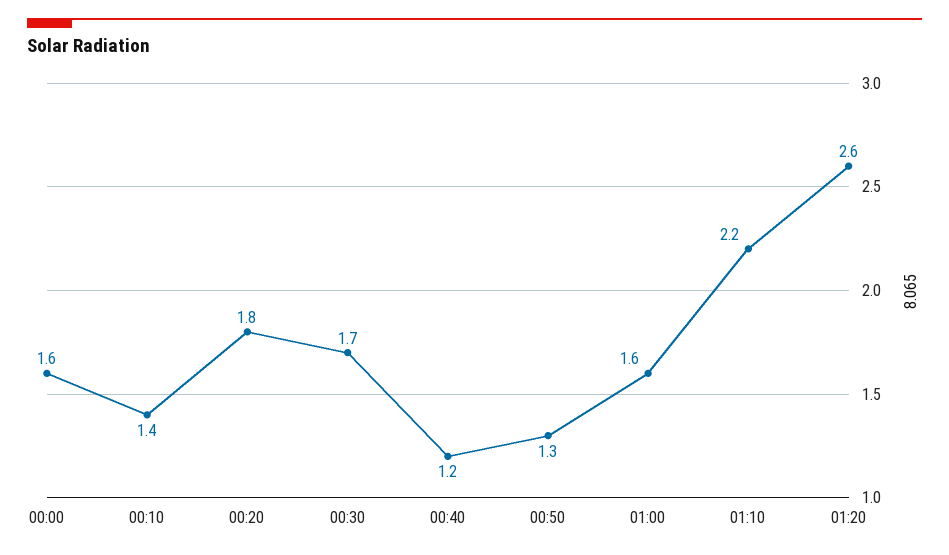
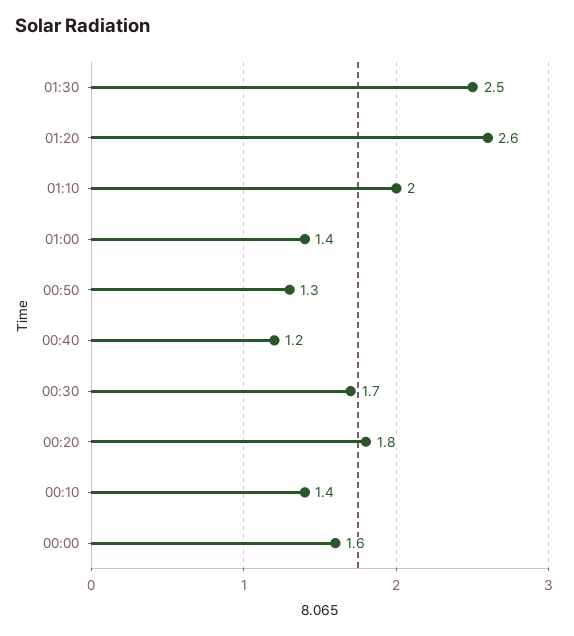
01:00: 1.6 -> 1.4
01:10: 2.2 -> 2
01:30: none -> 2.5

